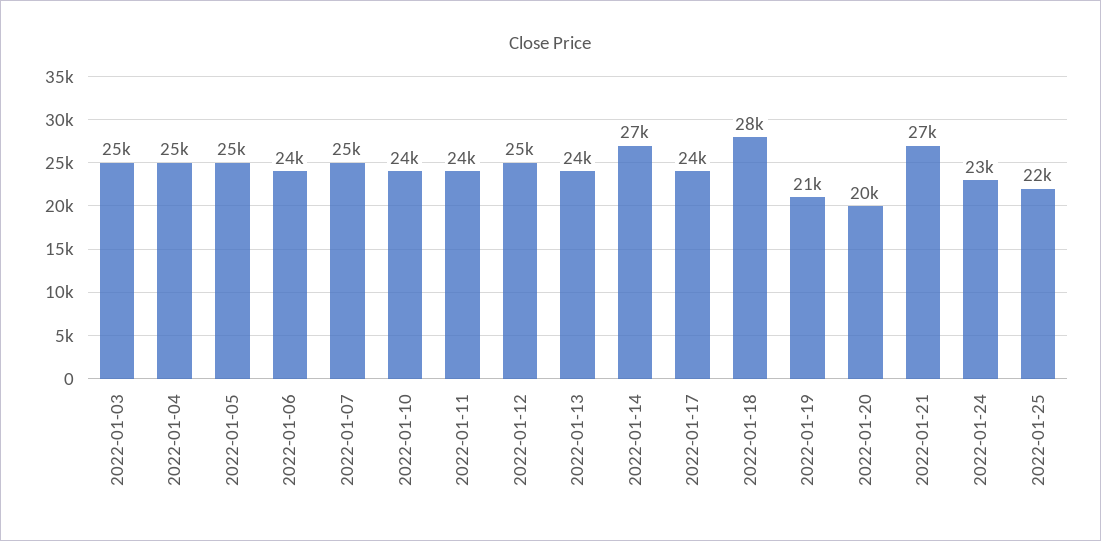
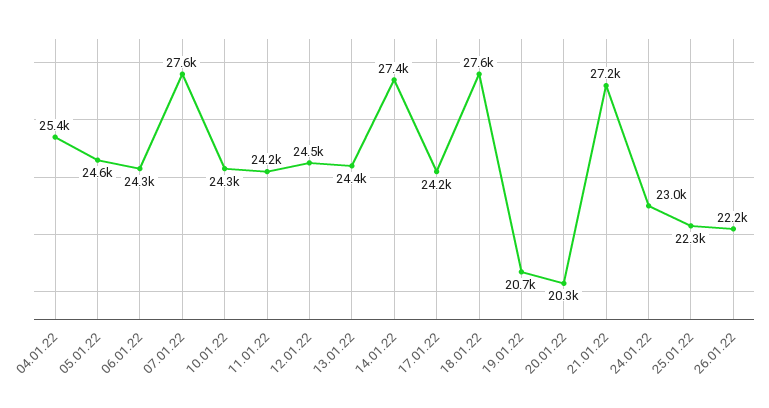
2022-01-03: 25000 -> none
2022-01-07: 25000 -> 27600
26.01.22: none -> 22200

